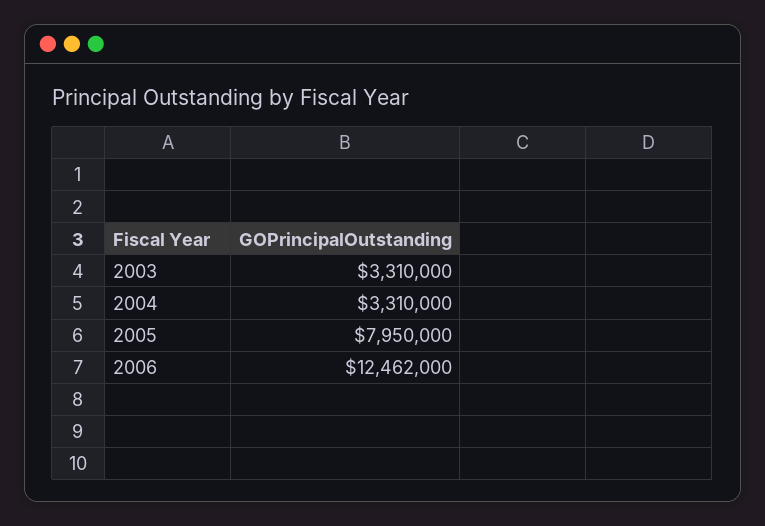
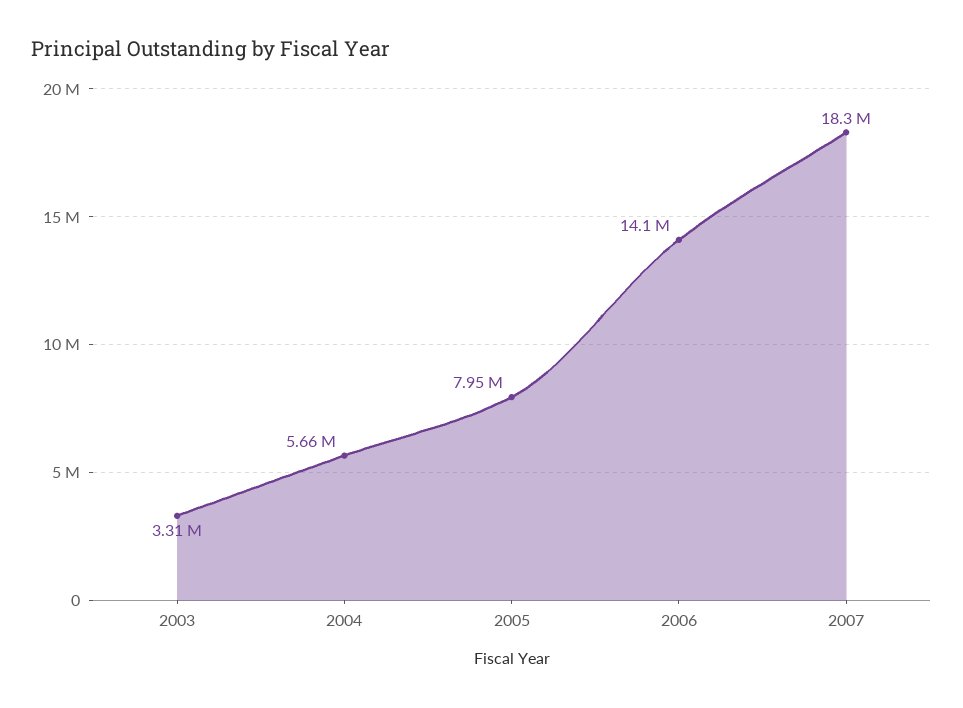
2004: 3310000 -> 5660000
2006: 12462000 -> 14100000
2007: none -> 18300000

